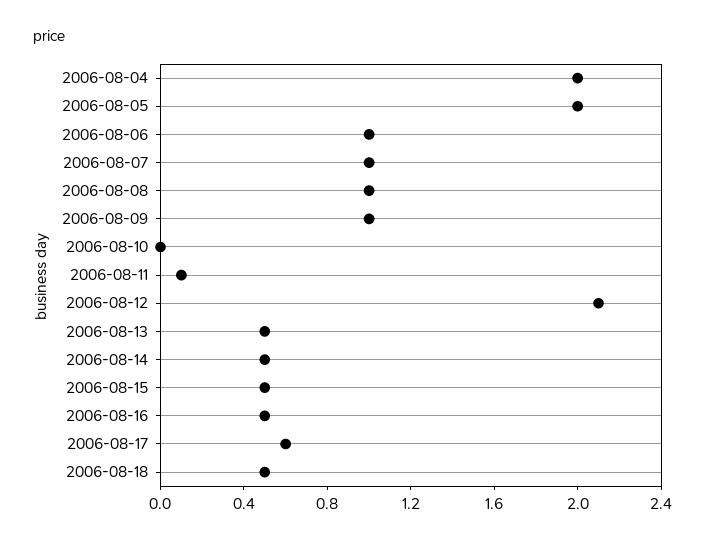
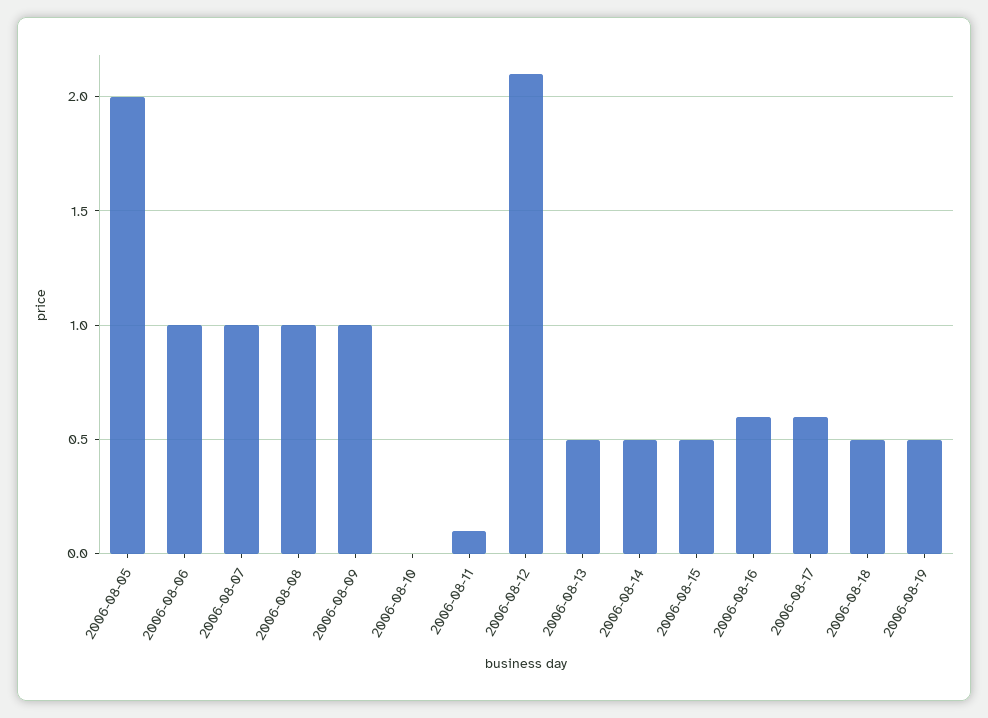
2006-08-04: 2 -> none
2006-08-16: 0.5 -> 0.6
2006-08-19: none -> 0.5

